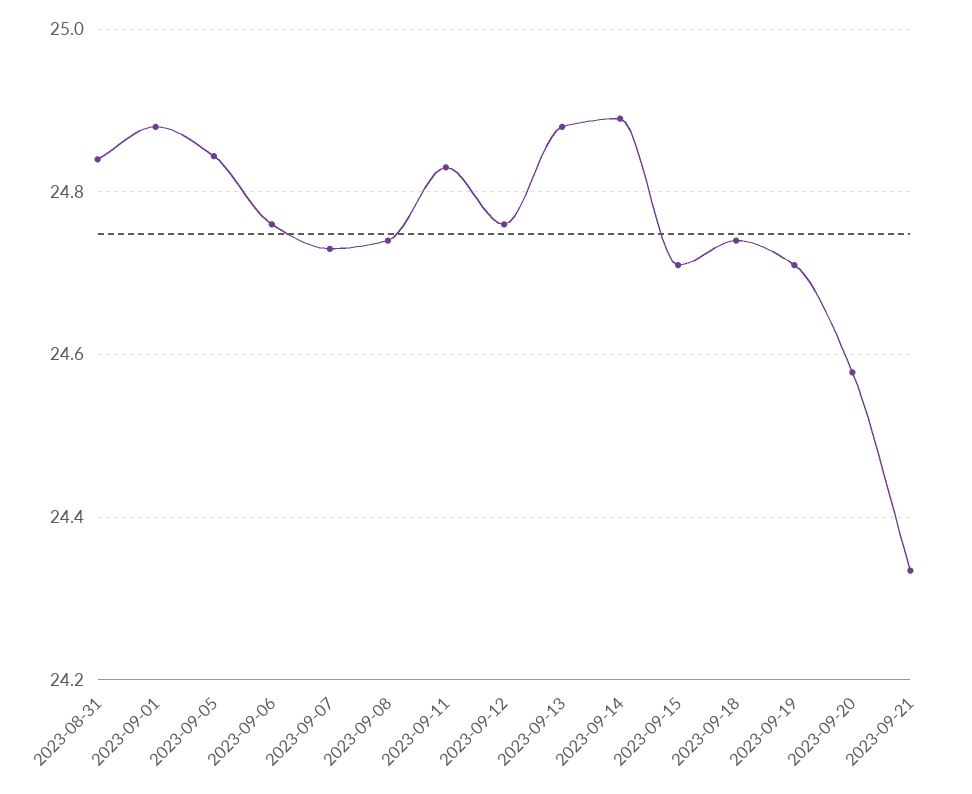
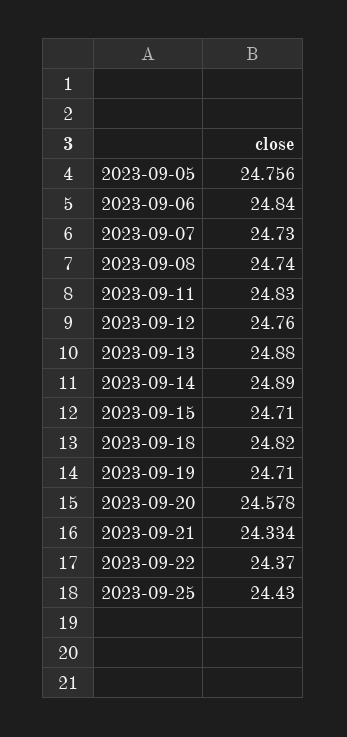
2023-08-31: 24.84 -> none
2023-09-01: 24.88 -> none
2023-09-05: 24.84 -> 24.756
2023-09-06: 24.76 -> 24.84
2023-09-18: 24.74 -> 24.82
2023-09-22: none -> 24.37
2023-09-25: none -> 24.43

